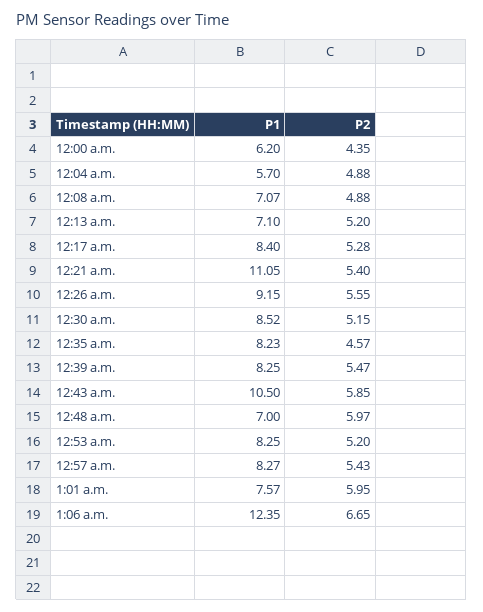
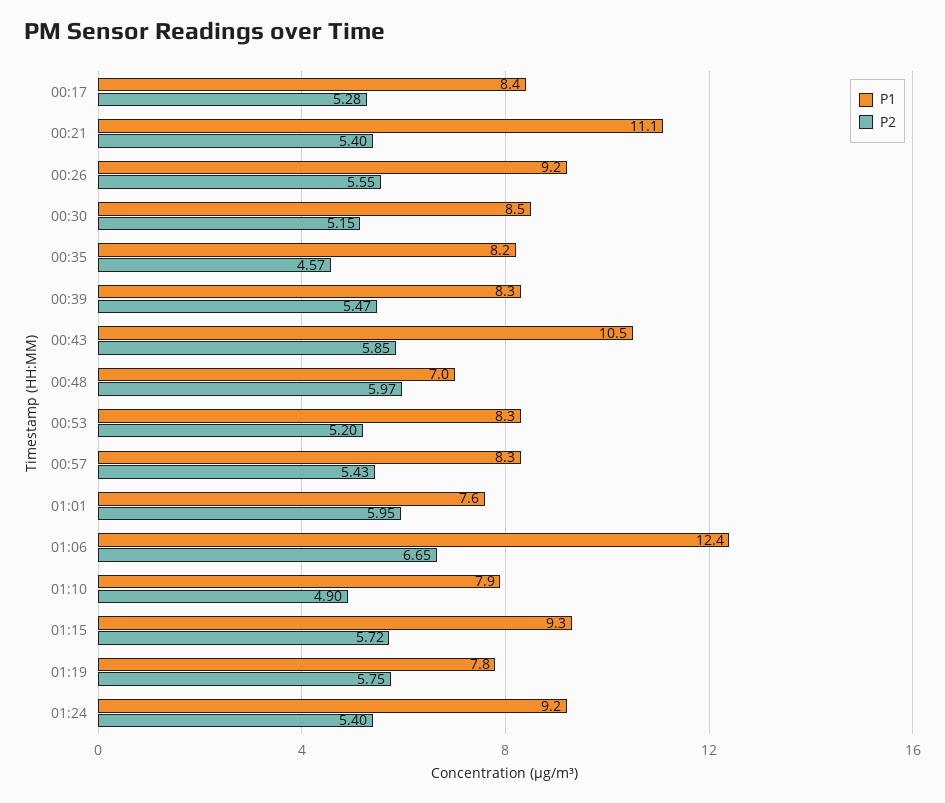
P1, 12:00 a.m.: 6.2 -> none
P2, 12:00 a.m.: 4.35 -> none
P1, 12:04 a.m.: 5.7 -> none
P2, 12:04 a.m.: 4.88 -> none
P1, 12:08 a.m.: 7.07 -> none
P2, 12:08 a.m.: 4.88 -> none
P1, 12:13 a.m.: 7.1 -> none
P2, 12:13 a.m.: 5.2 -> none
P1, 01:10: none -> 7.9
P2, 01:10: none -> 4.9
P1, 01:15: none -> 9.3
P2, 01:15: none -> 5.72
P1, 01:19: none -> 7.8
P2, 01:19: none -> 5.75
P1, 01:24: none -> 9.2
P2, 01:24: none -> 5.4

